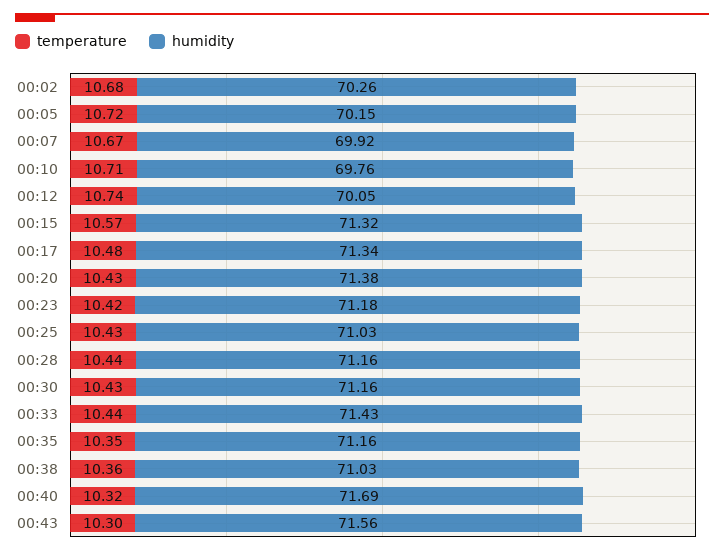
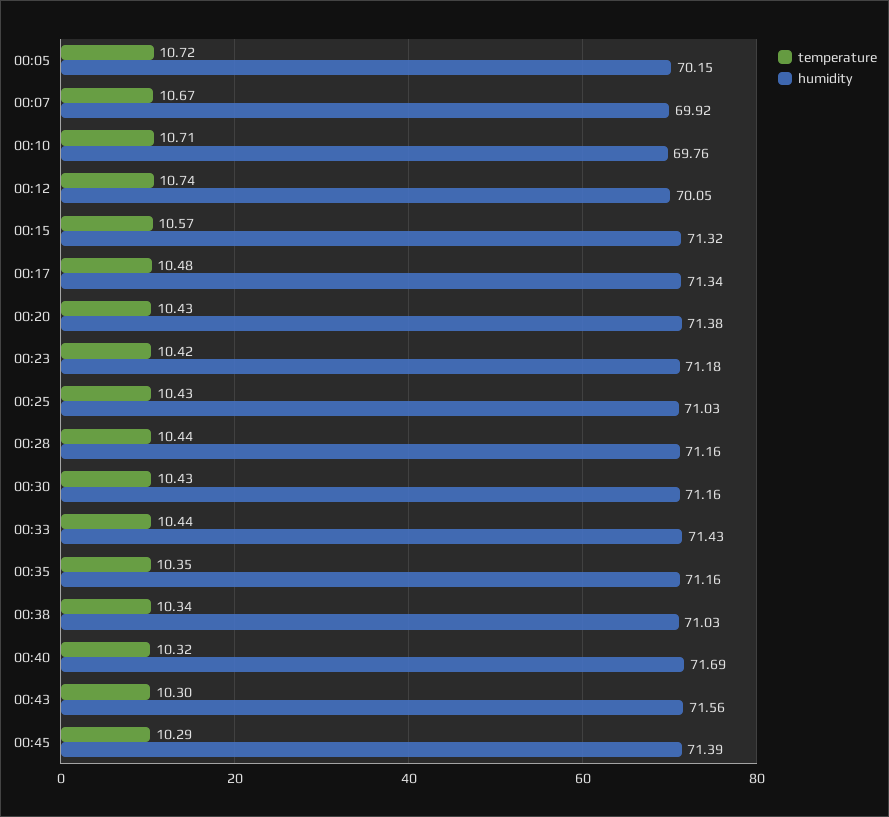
temperature, 00:02: 10.68 -> none
humidity, 00:02: 70.26 -> none
temperature, 00:38: 10.36 -> 10.34
temperature, 00:45: none -> 10.29
humidity, 00:45: none -> 71.39

